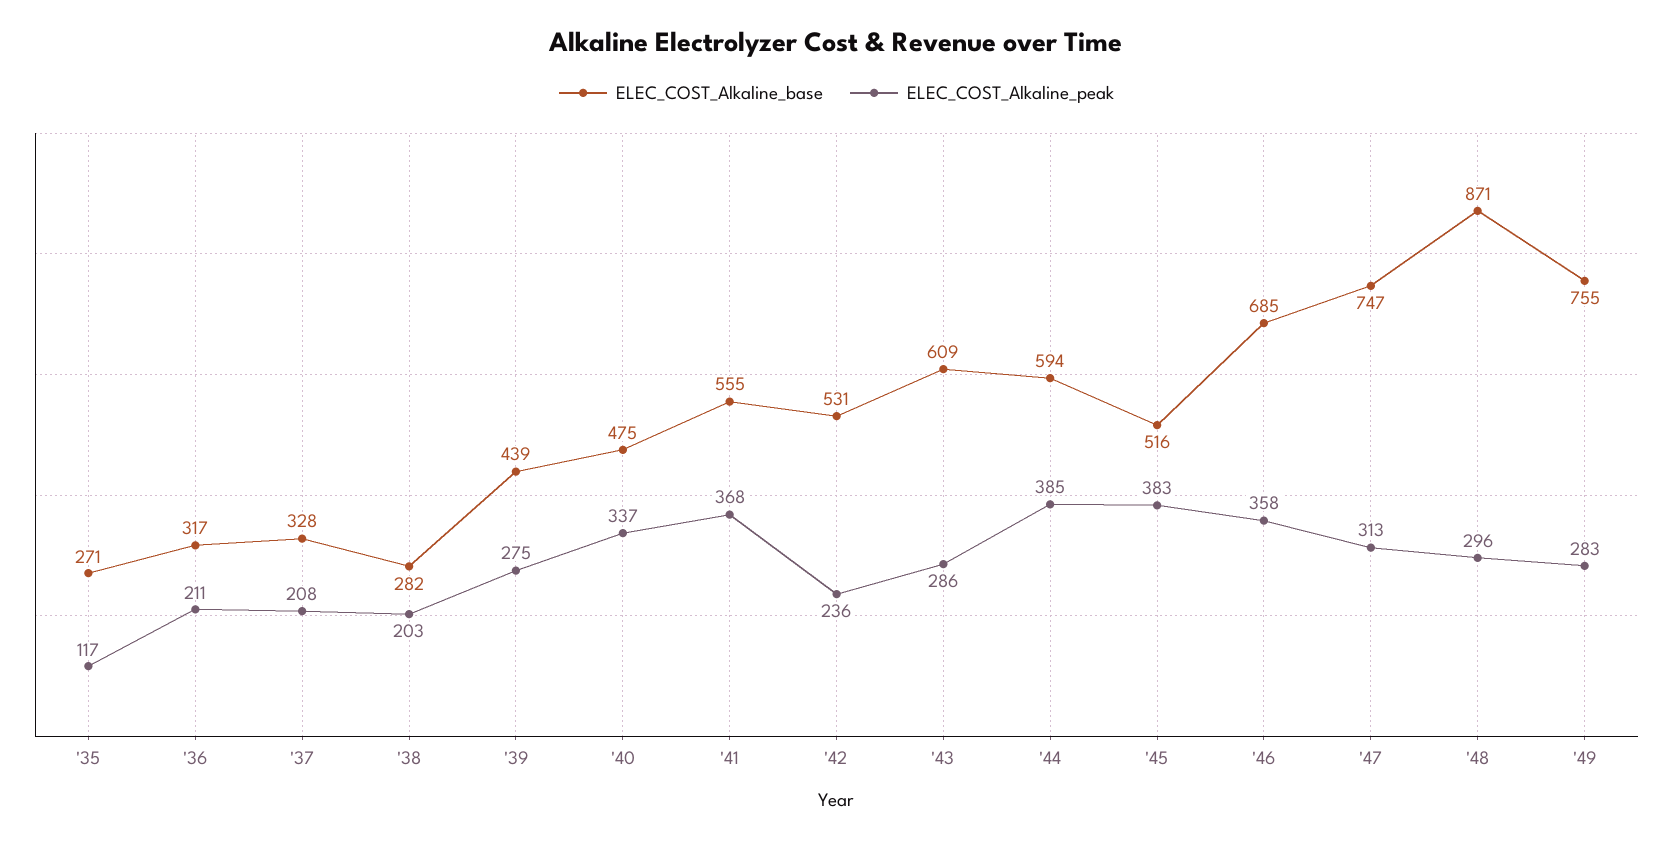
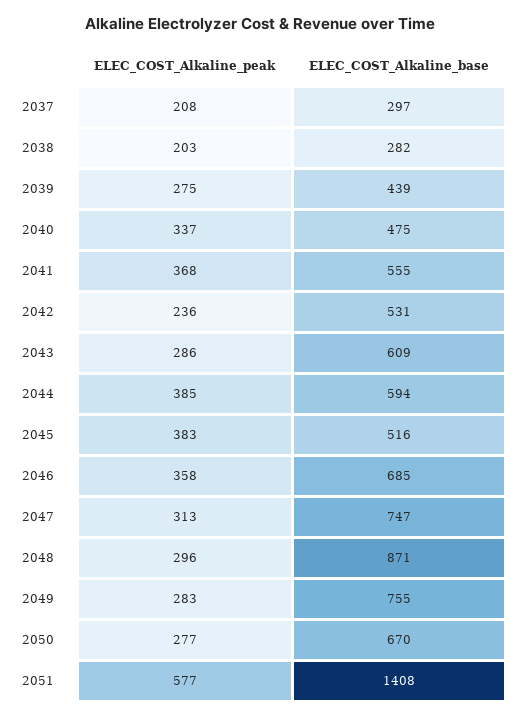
ELEC_COST_Alkaline_base, '35: 271 -> none
ELEC_COST_Alkaline_peak, '35: 117 -> none
ELEC_COST_Alkaline_base, '36: 317 -> none
ELEC_COST_Alkaline_peak, '36: 211 -> none
ELEC_COST_Alkaline_base, '37: 328 -> 297
ELEC_COST_Alkaline_peak, 2050: none -> 277
ELEC_COST_Alkaline_base, 2050: none -> 670
ELEC_COST_Alkaline_peak, 2051: none -> 577
ELEC_COST_Alkaline_base, 2051: none -> 1408

